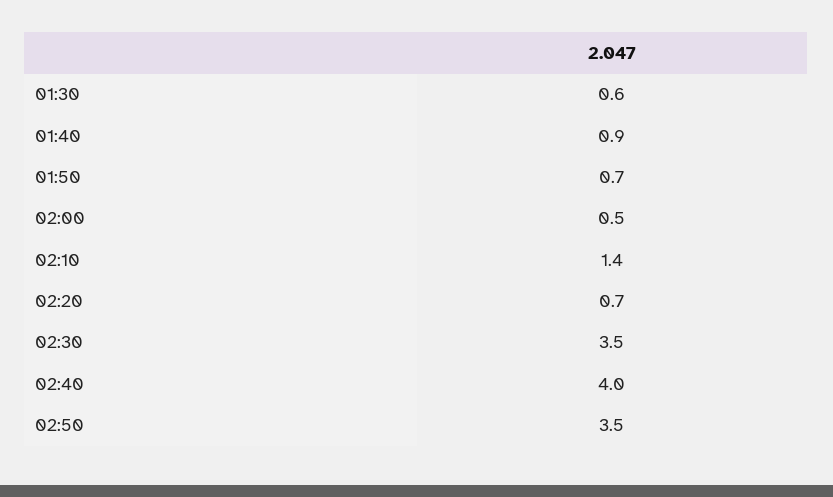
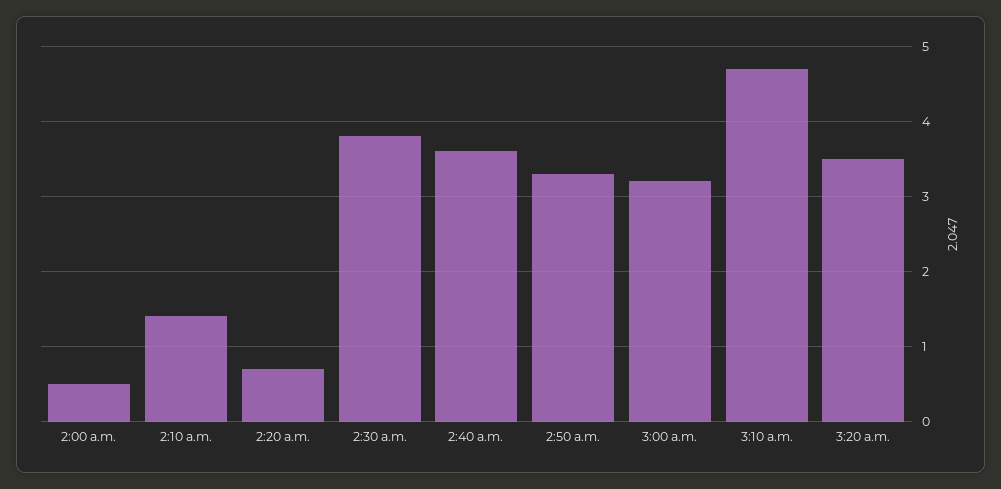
01:30: 0.6 -> none
01:40: 0.9 -> none
01:50: 0.7 -> none
02:30: 3.5 -> 3.8
02:40: 4 -> 3.6
02:50: 3.5 -> 3.3
3:00 a.m.: none -> 3.2
3:10 a.m.: none -> 4.7
3:20 a.m.: none -> 3.5

